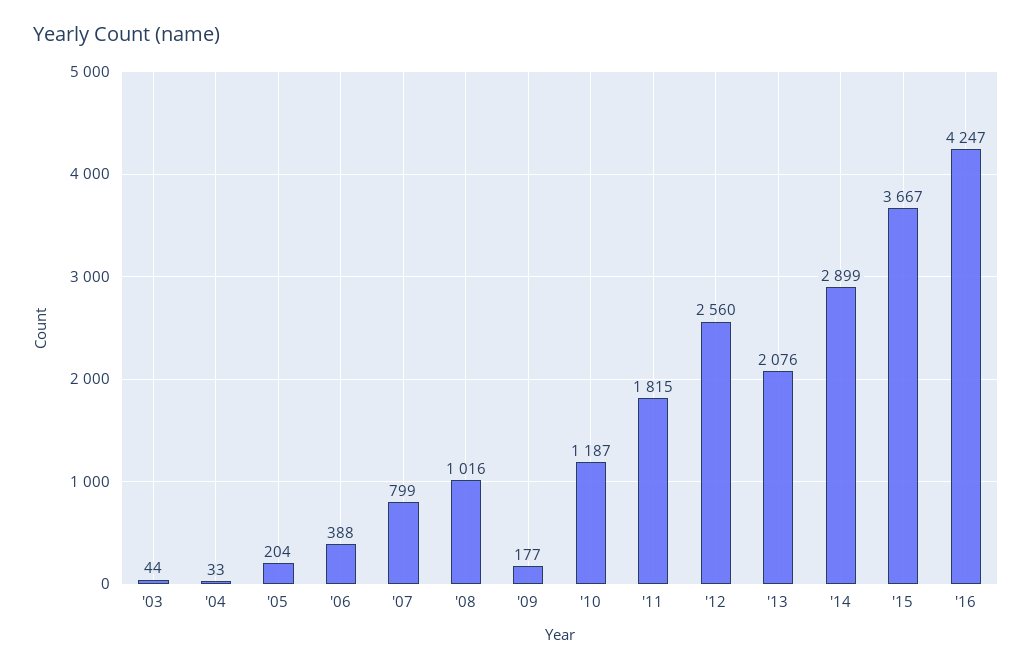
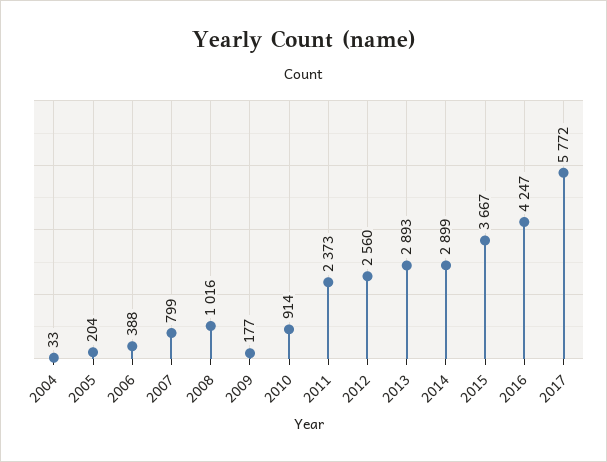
'03: 44 -> none
'10: 1187 -> 914
'11: 1815 -> 2373
'13: 2076 -> 2893
2017: none -> 5772

